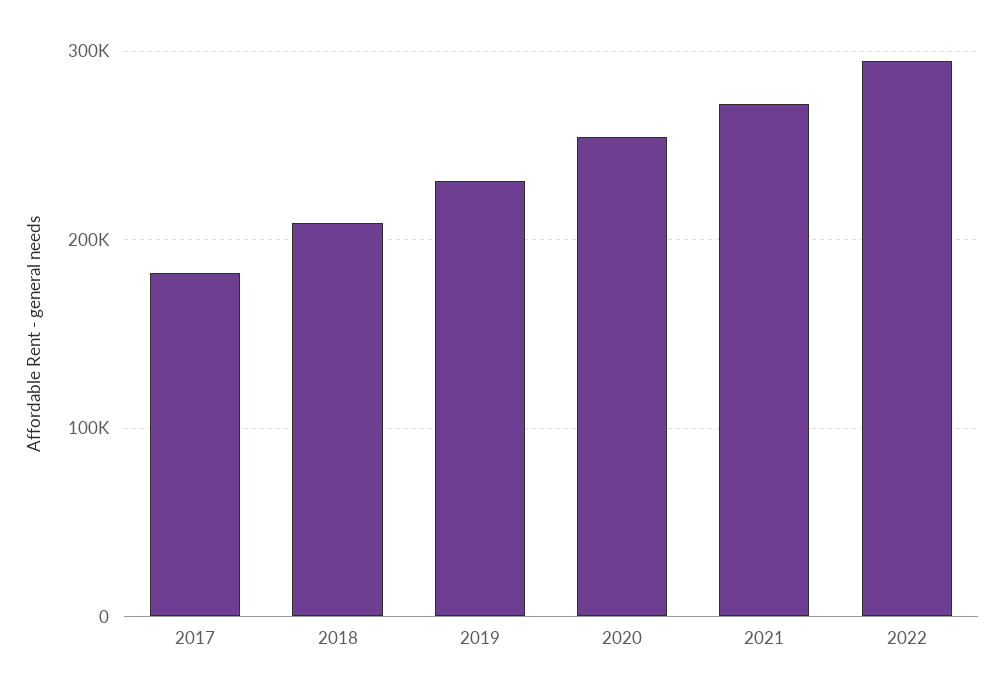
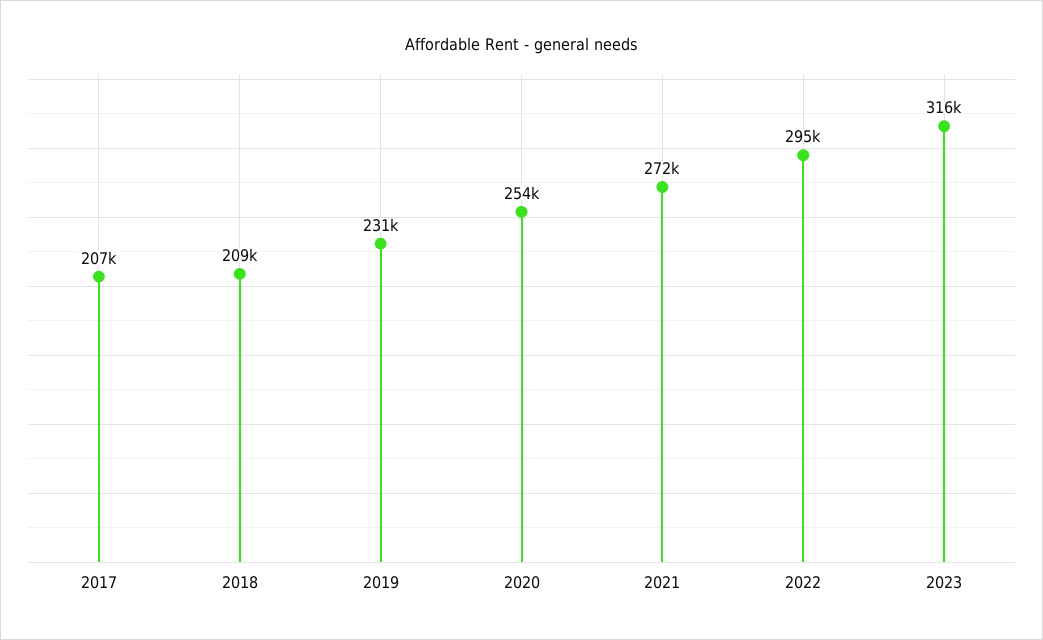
2017: 180000 -> 207000
2023: none -> 316000

